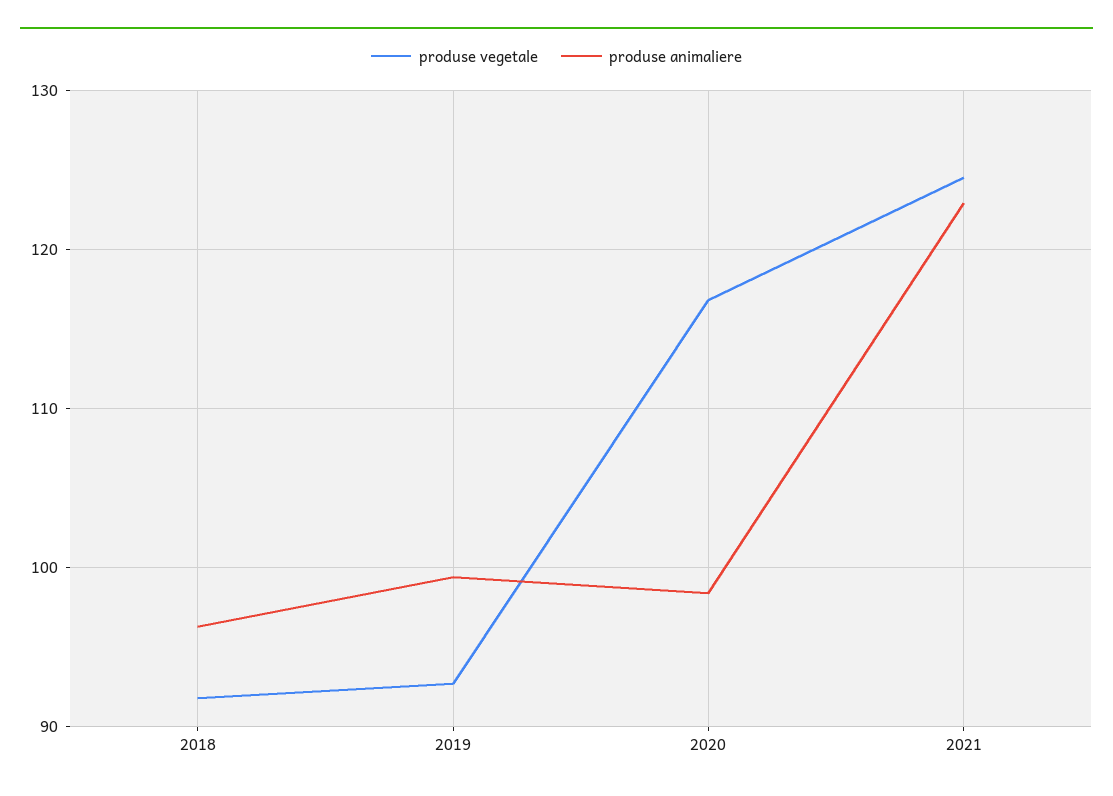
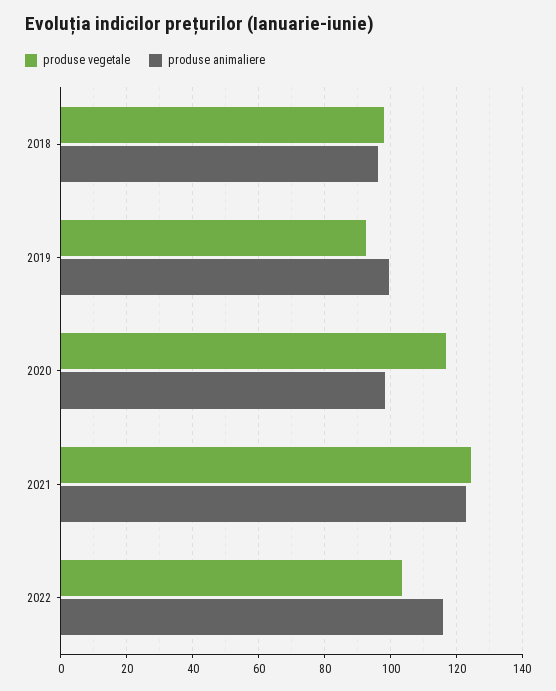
produse vegetale, 2018: 92 -> 98
produse vegetale, 2022: none -> 104
produse animaliere, 2022: none -> 116

